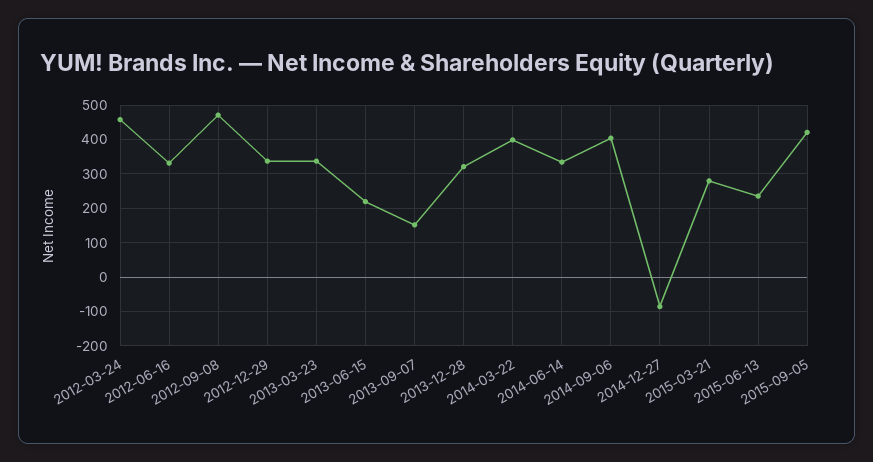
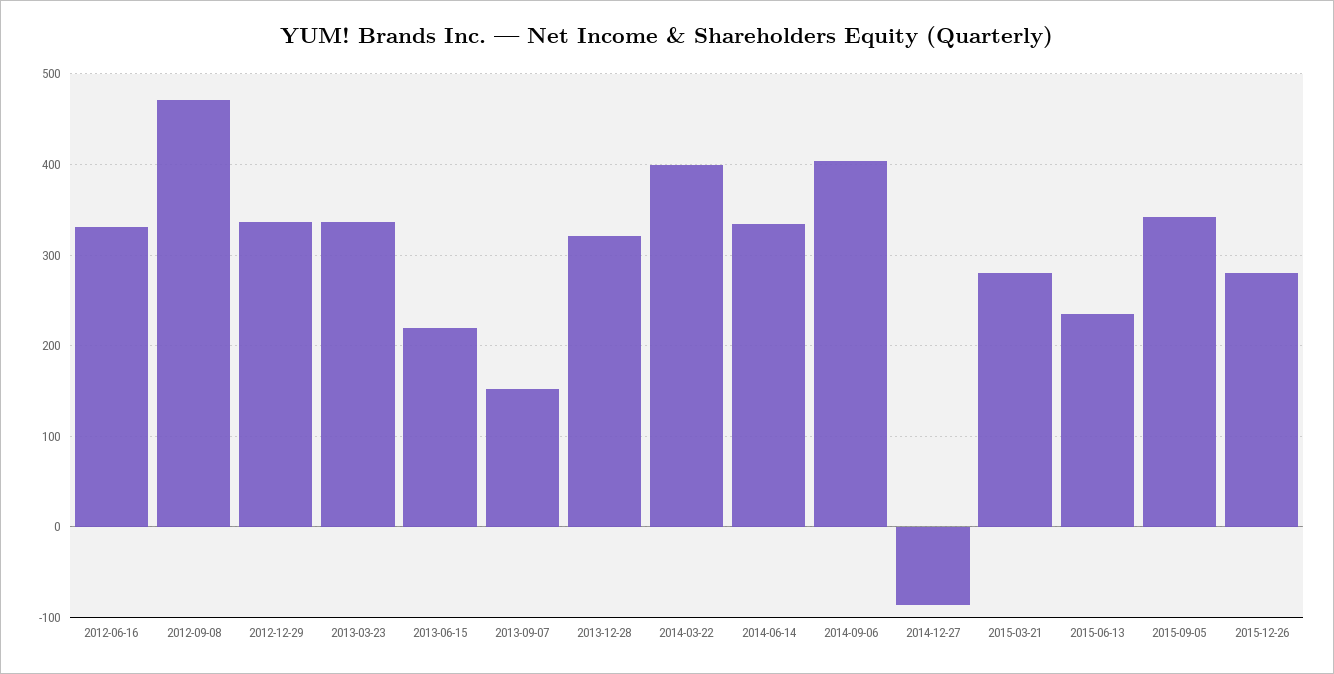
2012-03-24: 460 -> none
2015-09-05: 420 -> 340
2015-12-26: none -> 280

